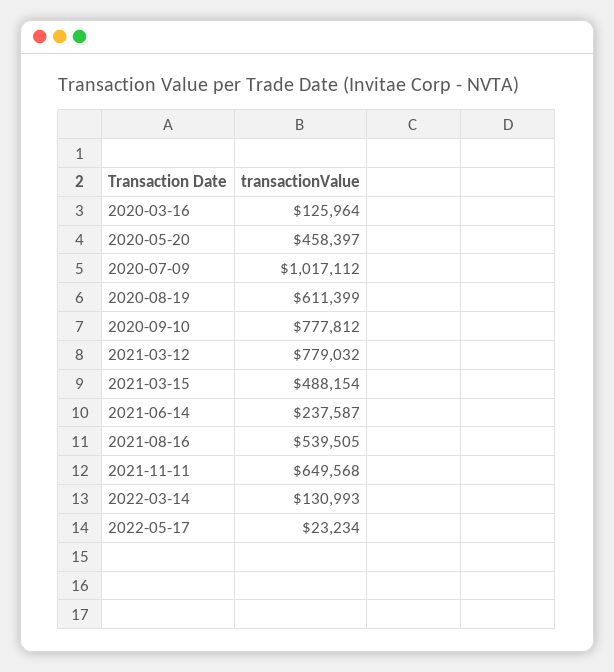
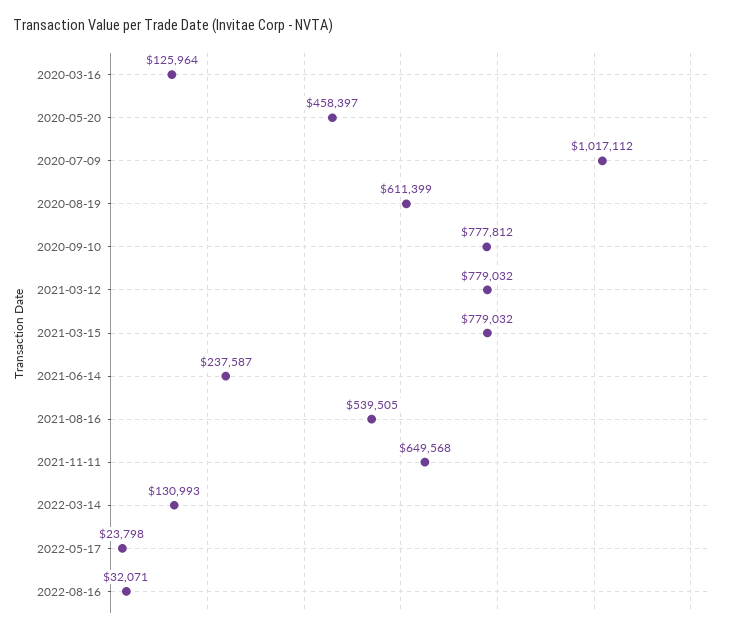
2021-03-15: 488154 -> 779032
2022-05-17: 23234 -> 23798
2022-08-16: none -> 32071

